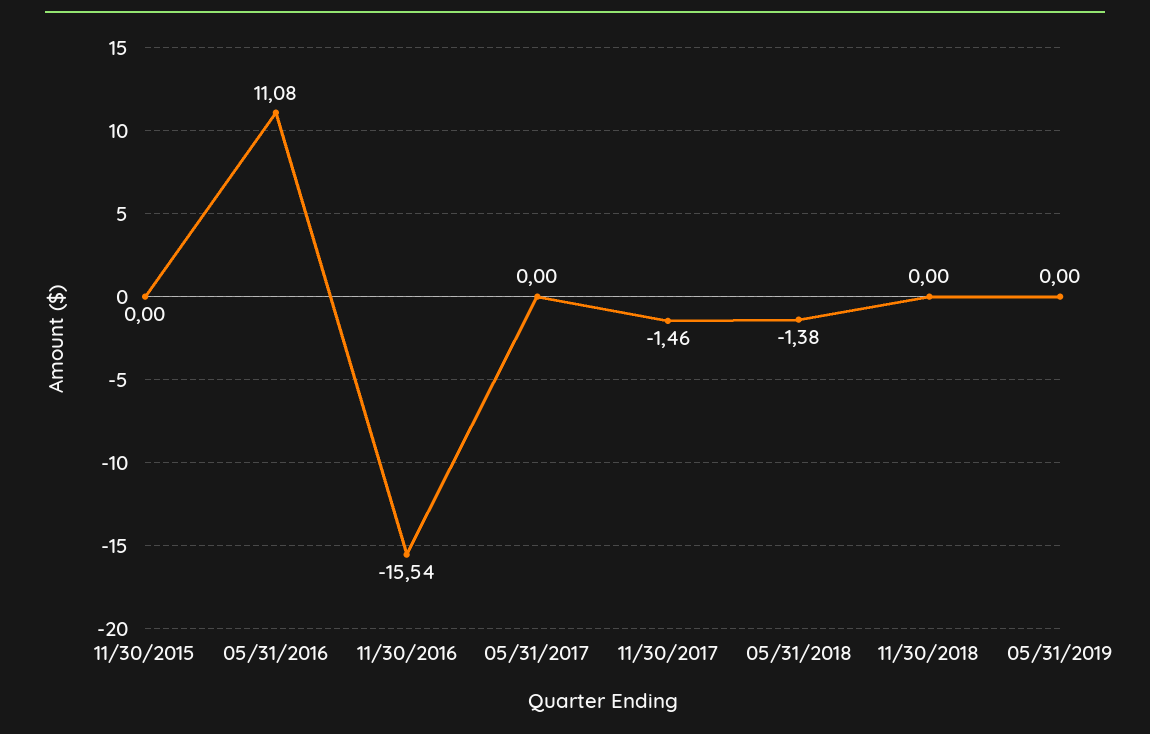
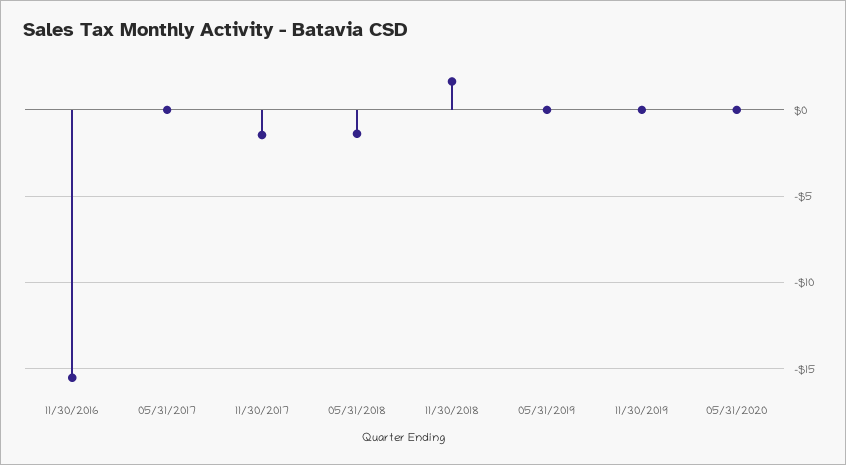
11/30/2015: 0 -> none
05/31/2016: 11.08 -> none
11/30/2018: 0 -> 1.5
11/30/2019: none -> 0
05/31/2020: none -> 0

